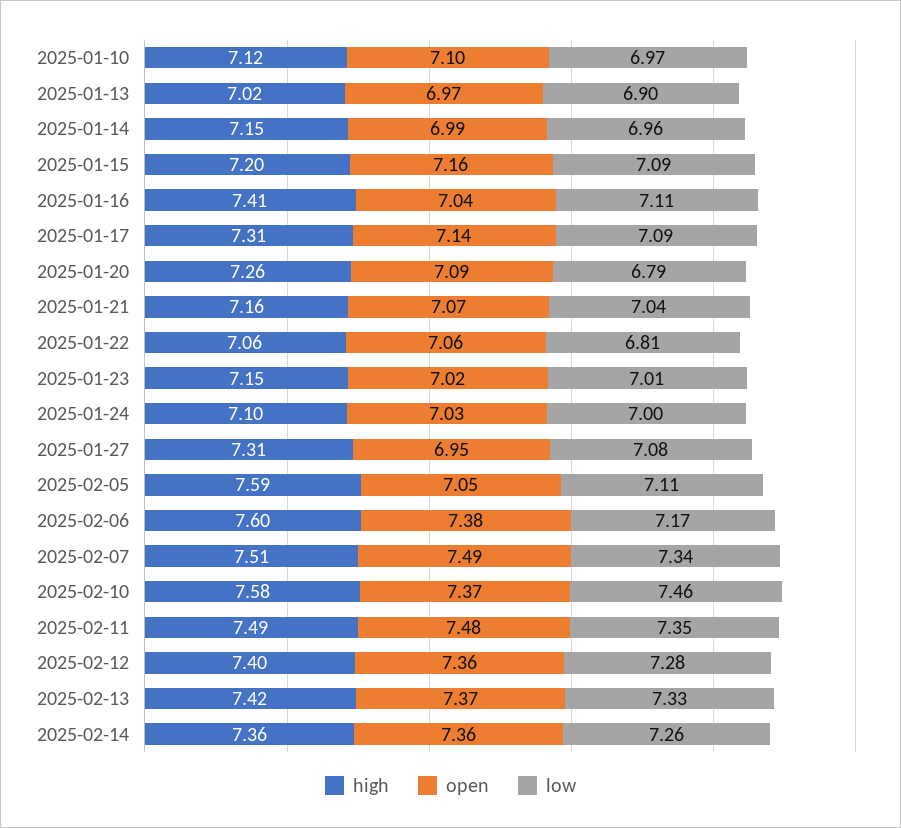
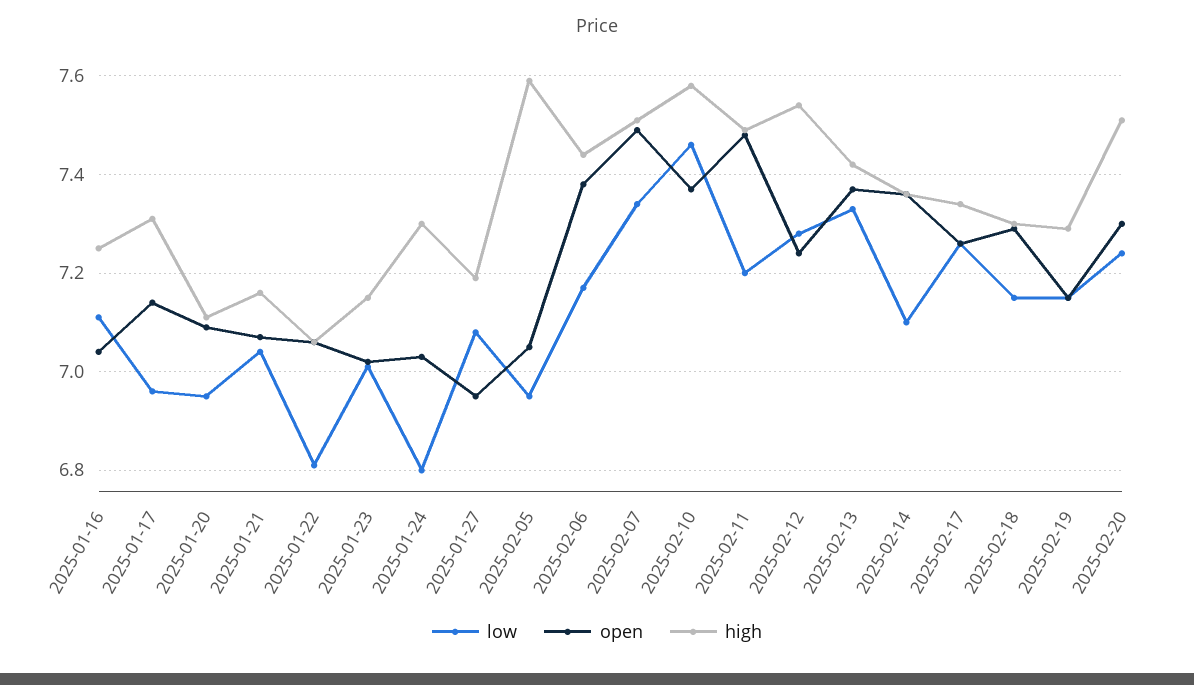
high, 2025-01-10: 7.12 -> none
open, 2025-01-10: 7.1 -> none
low, 2025-01-10: 6.97 -> none
high, 2025-01-13: 7.02 -> none
open, 2025-01-13: 6.97 -> none
low, 2025-01-13: 6.9 -> none
high, 2025-01-14: 7.15 -> none
open, 2025-01-14: 6.99 -> none
low, 2025-01-14: 6.96 -> none
high, 2025-01-15: 7.2 -> none
open, 2025-01-15: 7.16 -> none
low, 2025-01-15: 7.09 -> none
high, 2025-01-16: 7.41 -> 7.25
low, 2025-01-17: 7.09 -> 6.95
high, 2025-01-20: 7.26 -> 7.1
low, 2025-01-20: 6.79 -> 6.95
high, 2025-01-24: 7.1 -> 7.3
low, 2025-01-24: 7 -> 6.8
high, 2025-01-27: 7.31 -> 7.2
low, 2025-02-05: 7.11 -> 6.95
high, 2025-02-06: 7.6 -> 7.45
low, 2025-02-11: 7.35 -> 7.2
high, 2025-02-12: 7.4 -> 7.55
open, 2025-02-12: 7.36 -> 7.25
low, 2025-02-14: 7.26 -> 7.1
low, 2025-02-17: none -> 7.25
open, 2025-02-17: none -> 7.25
high, 2025-02-17: none -> 7.35
low, 2025-02-18: none -> 7.15
open, 2025-02-18: none -> 7.3
high, 2025-02-18: none -> 7.3
low, 2025-02-19: none -> 7.15
open, 2025-02-19: none -> 7.15
high, 2025-02-19: none -> 7.3
low, 2025-02-20: none -> 7.25
open, 2025-02-20: none -> 7.3
high, 2025-02-20: none -> 7.5

